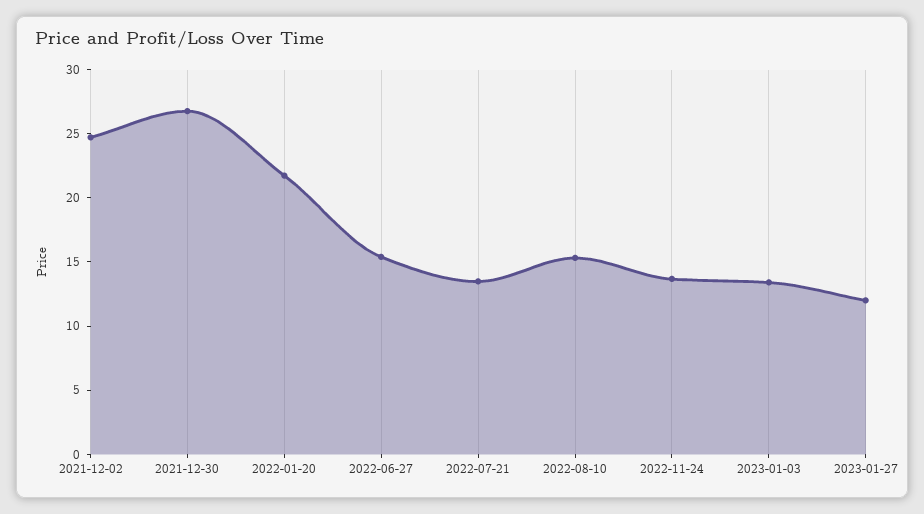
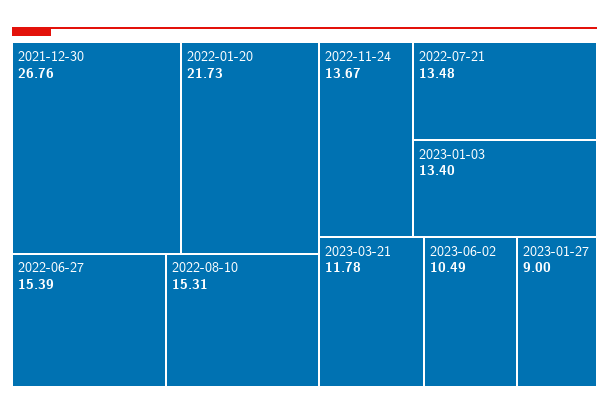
2021-12-02: 25 -> none
2023-01-27: 12 -> 9
2023-03-21: none -> 11.78
2023-06-02: none -> 10.49

